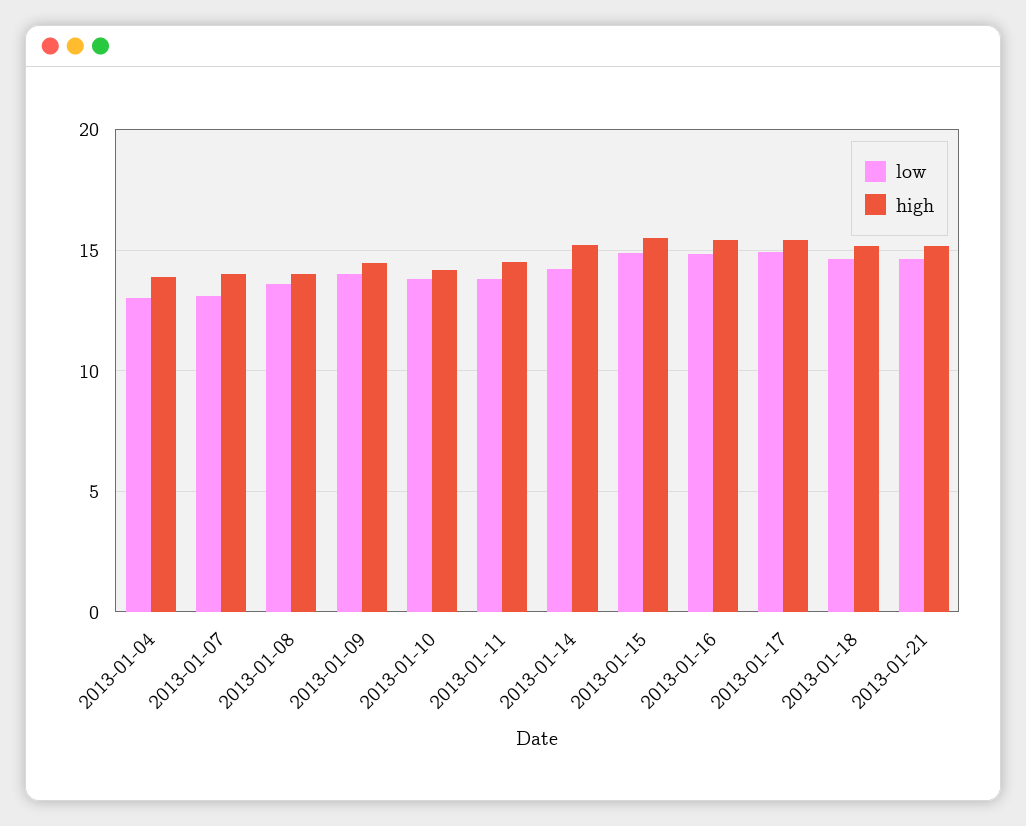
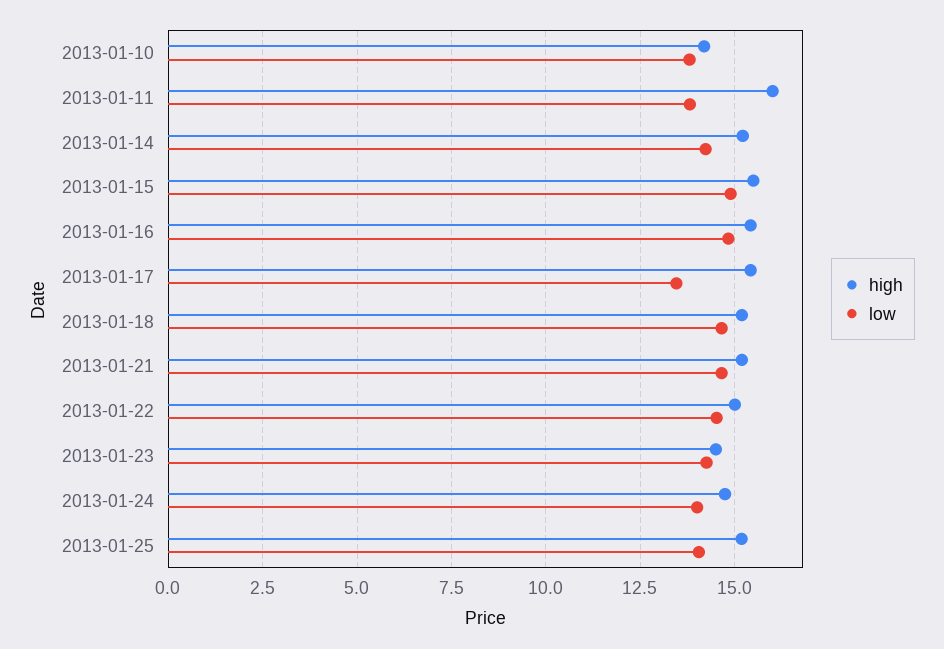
low, 2013-01-04: 13 -> none
high, 2013-01-04: 14 -> none
low, 2013-01-07: 13 -> none
high, 2013-01-07: 14 -> none
low, 2013-01-08: 13.5 -> none
high, 2013-01-08: 14 -> none
low, 2013-01-09: 14 -> none
high, 2013-01-09: 14.5 -> none
high, 2013-01-11: 14.5 -> 16
low, 2013-01-17: 15 -> 13.5
high, 2013-01-22: none -> 15
low, 2013-01-22: none -> 14.5
high, 2013-01-23: none -> 14.5
low, 2013-01-23: none -> 14.25
high, 2013-01-24: none -> 14.75
low, 2013-01-24: none -> 14
high, 2013-01-25: none -> 15.25
low, 2013-01-25: none -> 14

